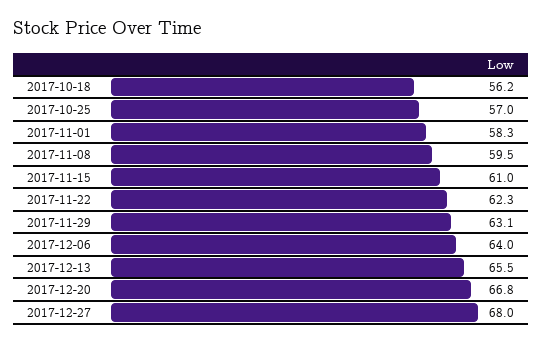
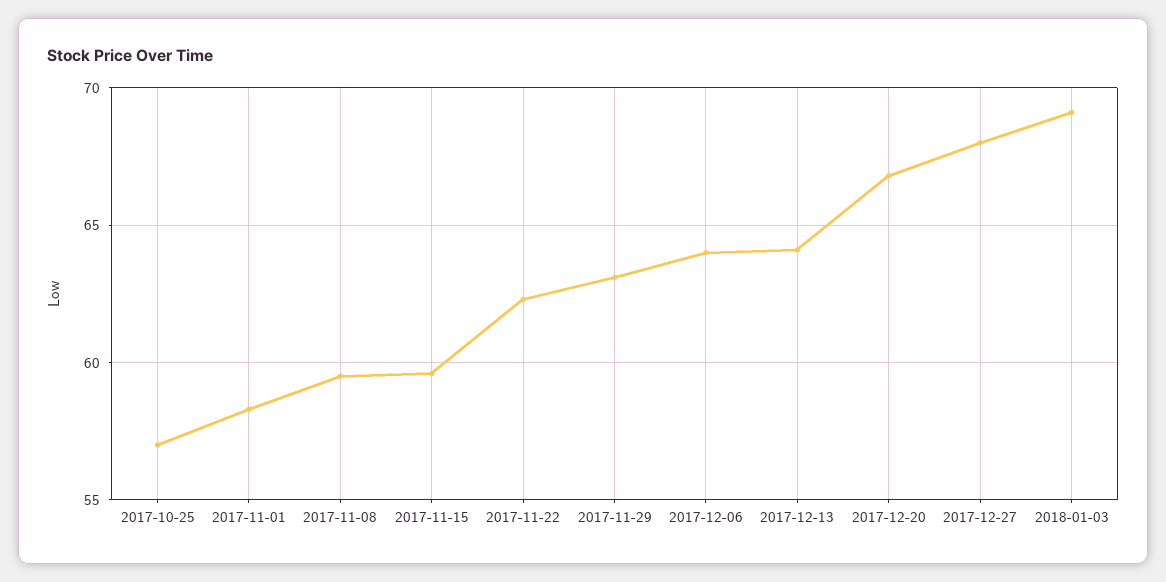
2017-10-18: 56.2 -> none
2017-11-15: 61 -> 59.5
2017-12-13: 65.5 -> 64
2018-01-03: none -> 69

